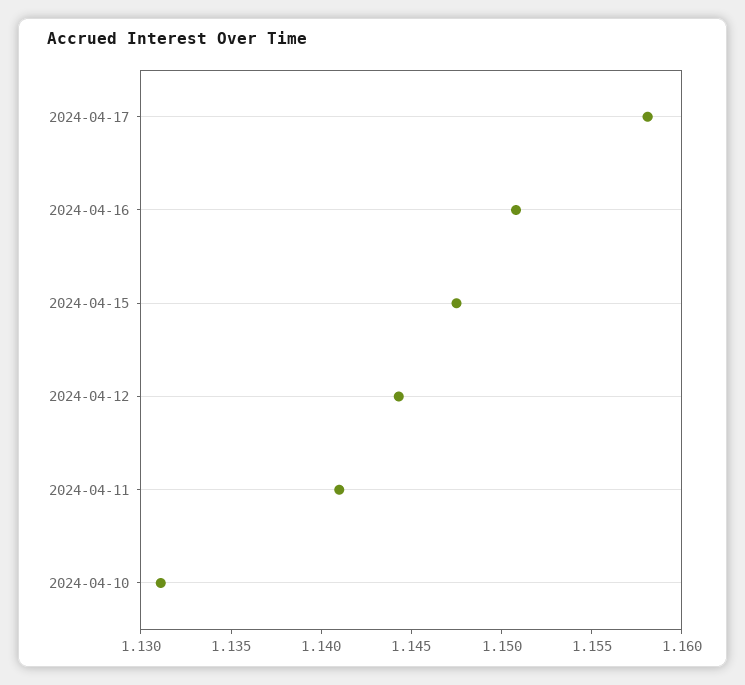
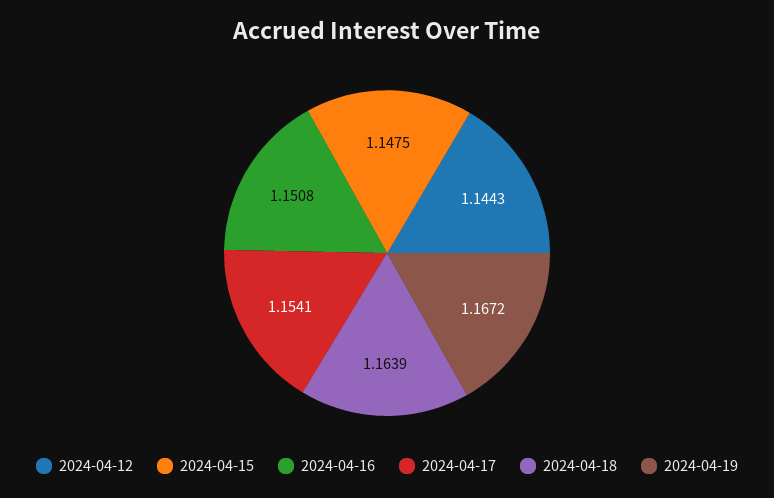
2024-04-17: 1.158 -> 1.1541
2024-04-11: 1.141 -> none
2024-04-10: 1.131 -> none
2024-04-18: none -> 1.1639
2024-04-19: none -> 1.1672

